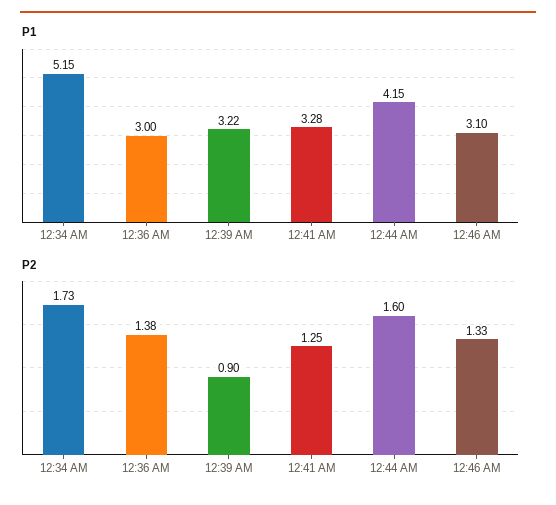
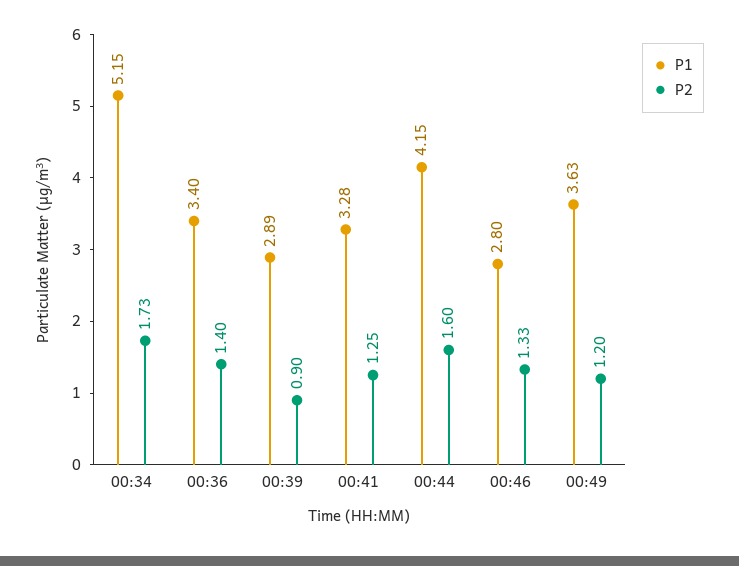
P1, 12:36 AM: 3 -> 3.4
P1, 12:39 AM: 3.22 -> 2.89
P1, 12:46 AM: 3.1 -> 2.8
P2, 12:36 AM: 1.38 -> 1.4
P1, 00:49: none -> 3.63
P2, 00:49: none -> 1.2

